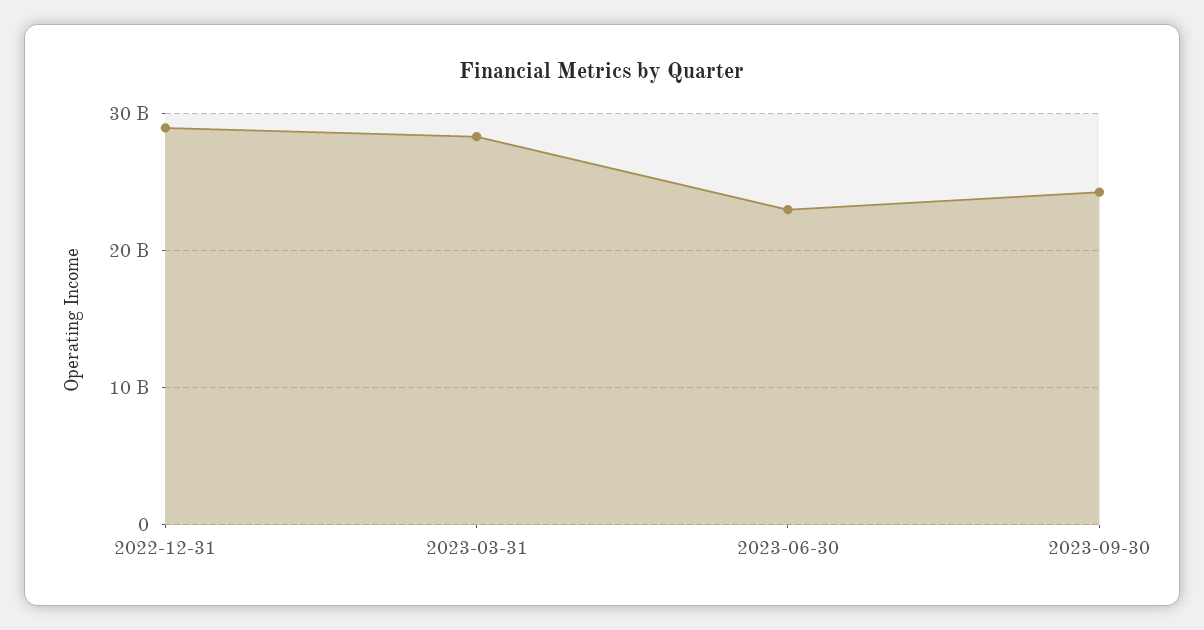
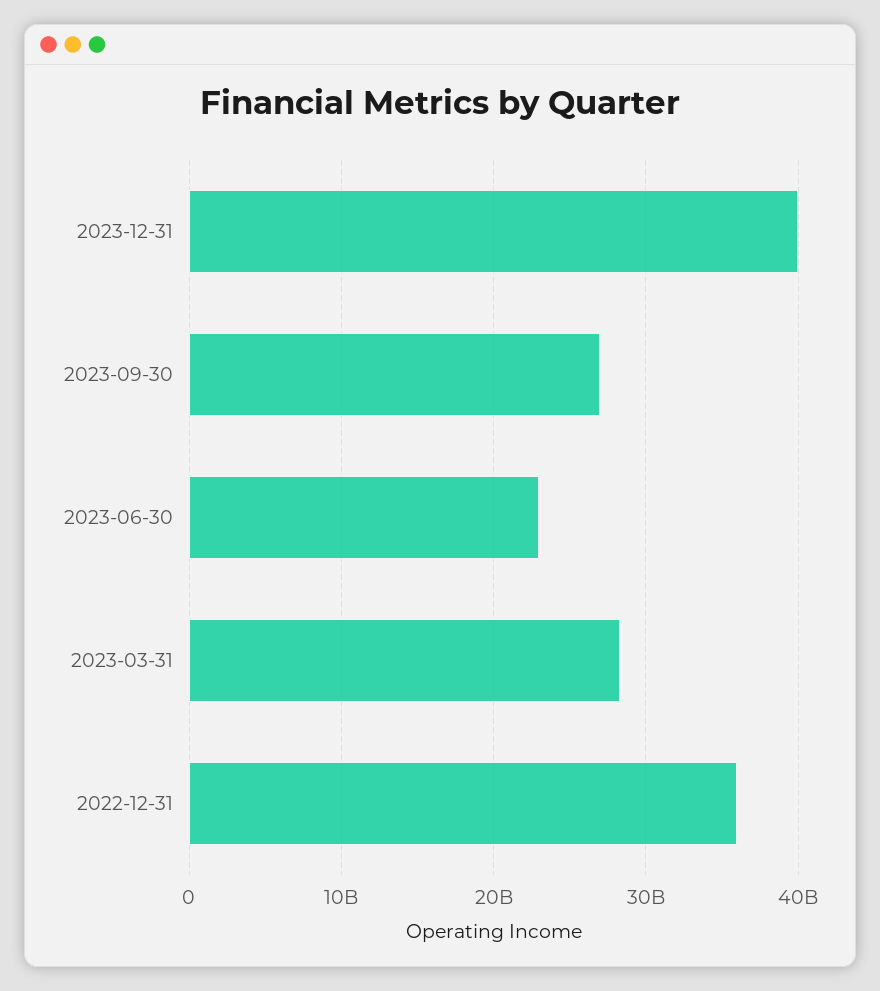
2022-12-31: 29000000000 -> 36000000000
2023-09-30: 24000000000 -> 27000000000
2023-12-31: none -> 40000000000

